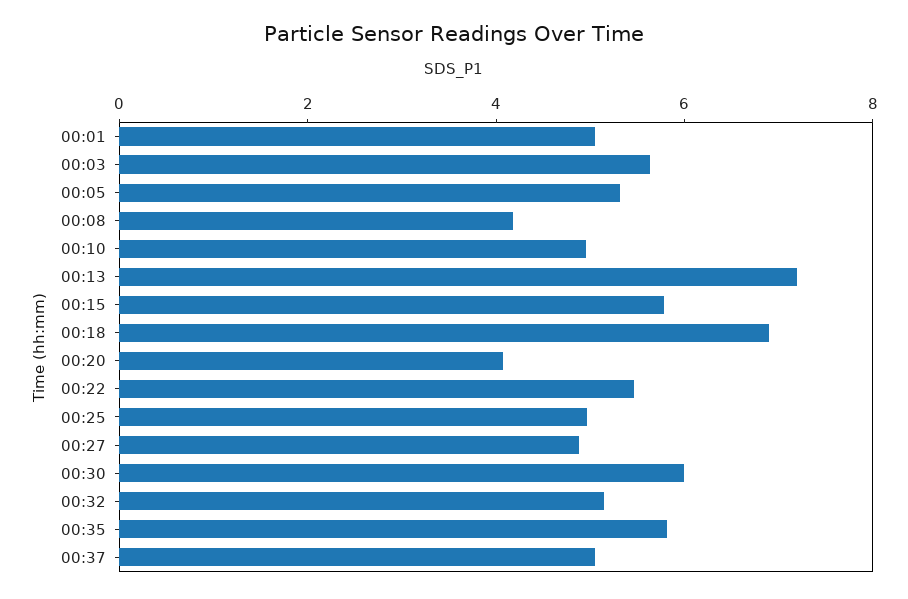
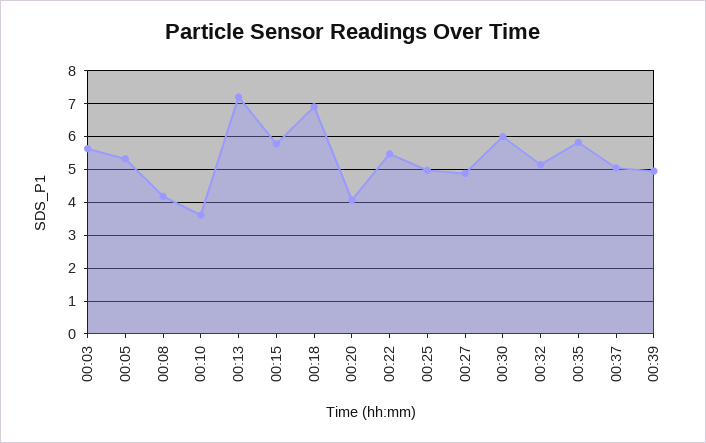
00:01: 5 -> none
00:10: 5 -> 3.6
00:39: none -> 5

